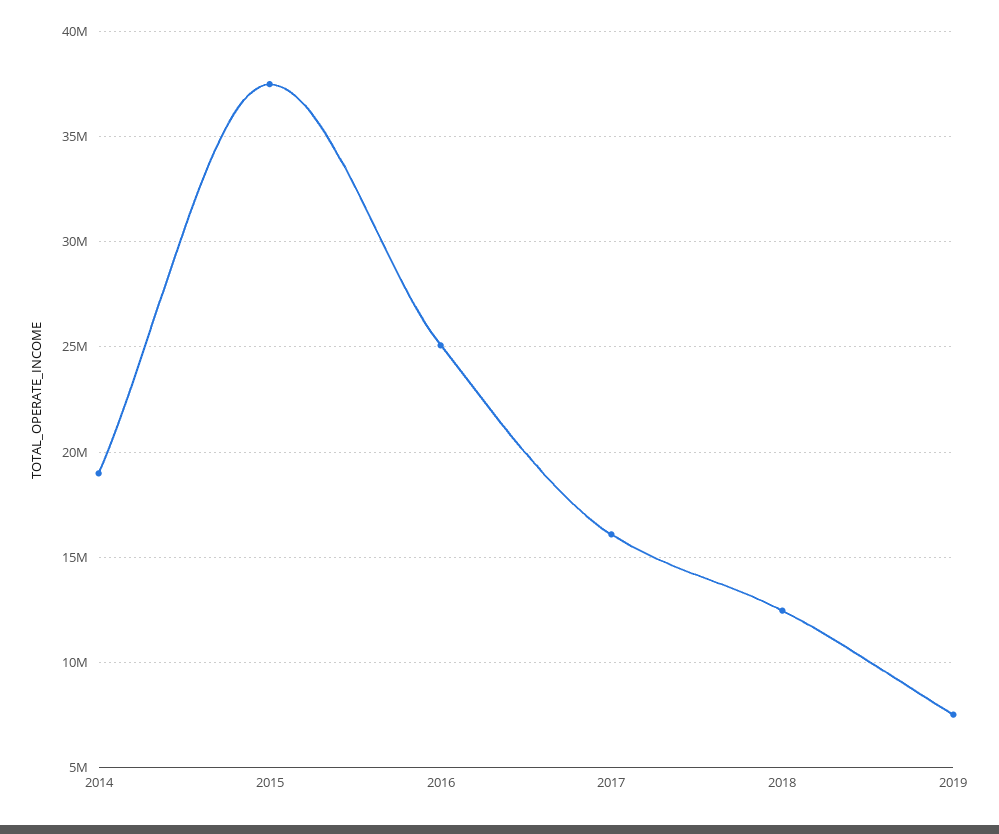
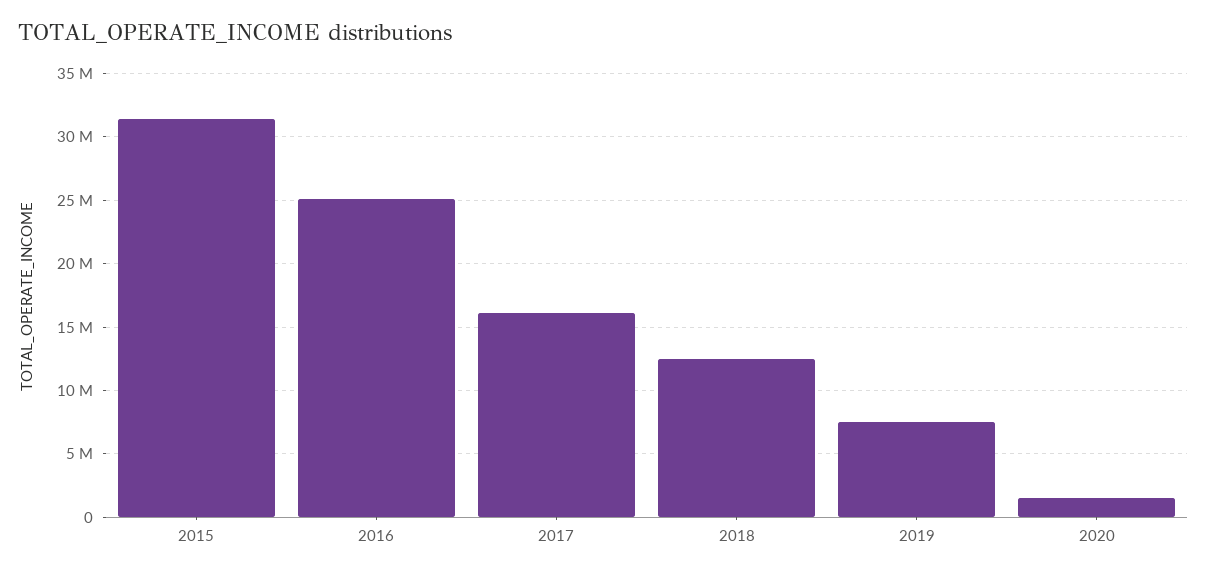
2014: 19000000 -> none
2015: 37500000 -> 31500000
2020: none -> 1500000

